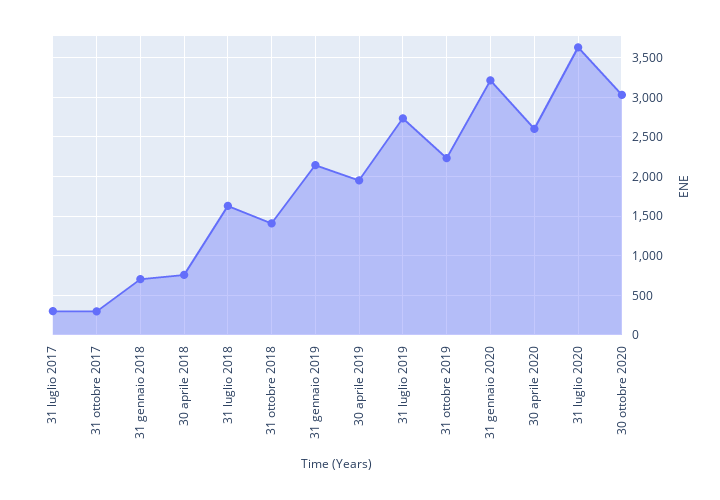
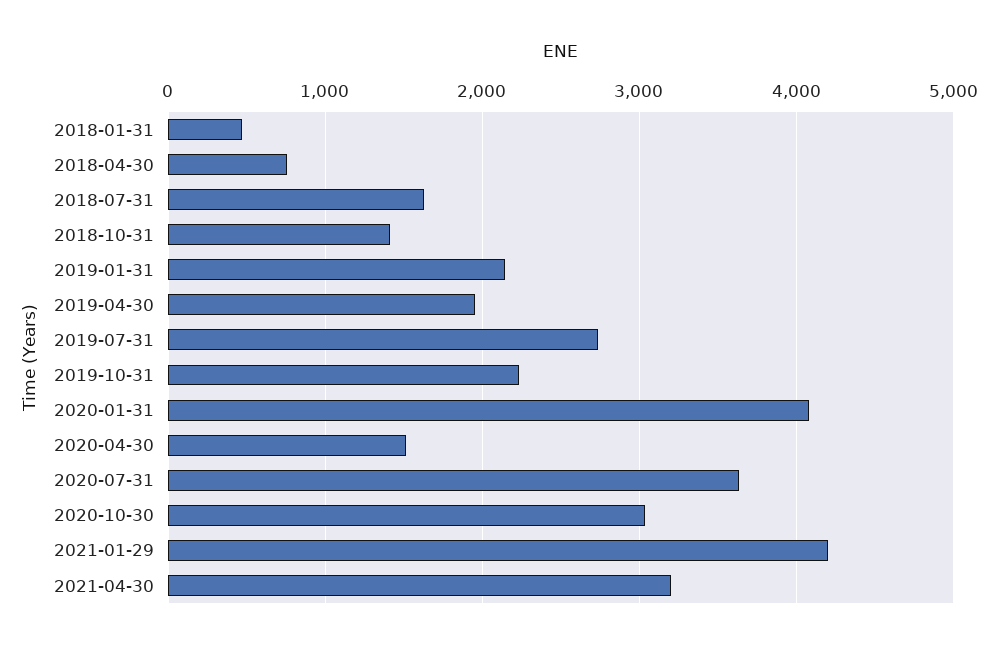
31 luglio 2017: 300 -> none
31 ottobre 2017: 300 -> none
31 gennaio 2018: 700 -> 500
31 gennaio 2020: 3200 -> 4100
30 aprile 2020: 2600 -> 1500
2021-01-29: none -> 4200
2021-04-30: none -> 3200

